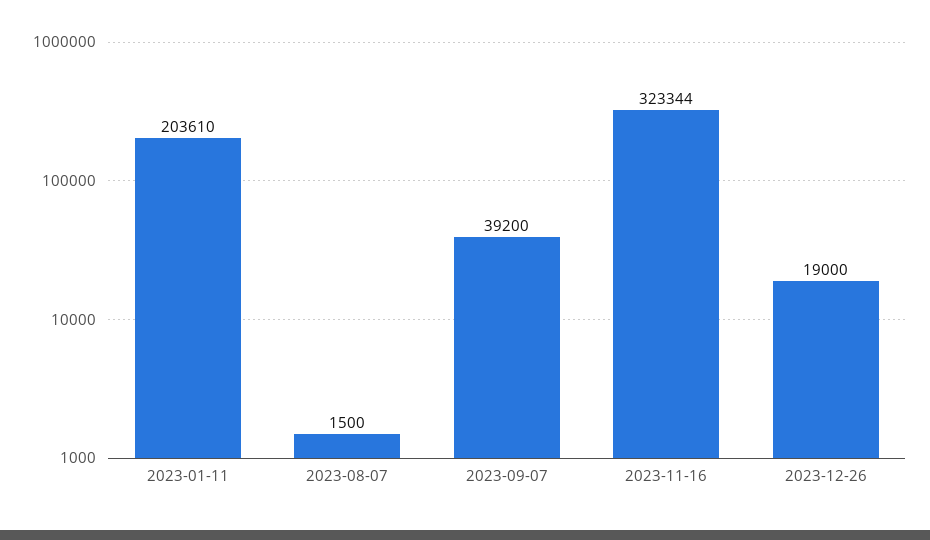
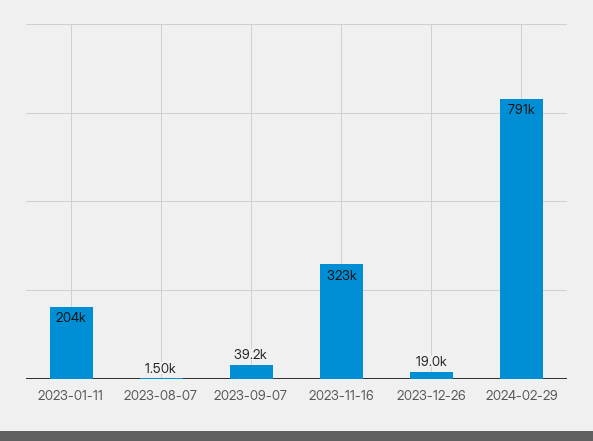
2024-02-29: none -> 791000

